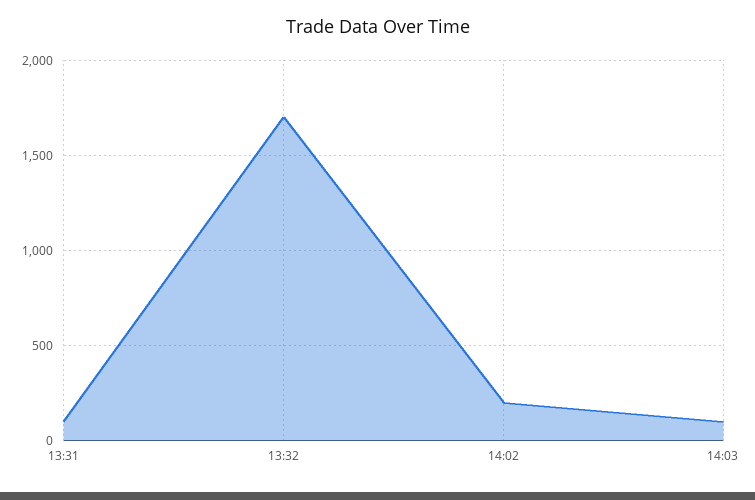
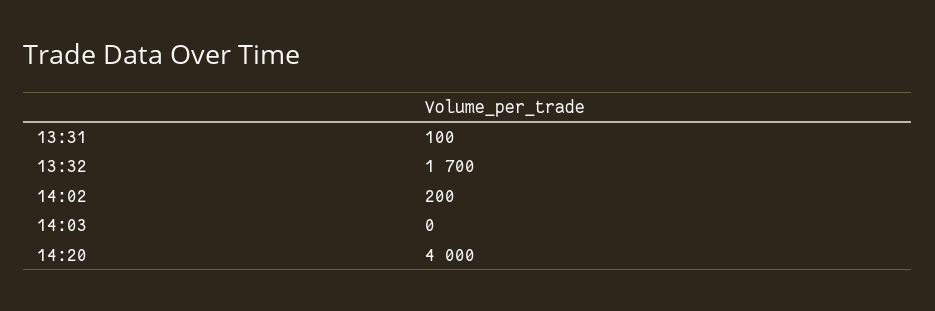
14:03: 100 -> 0
14:20: none -> 4000

